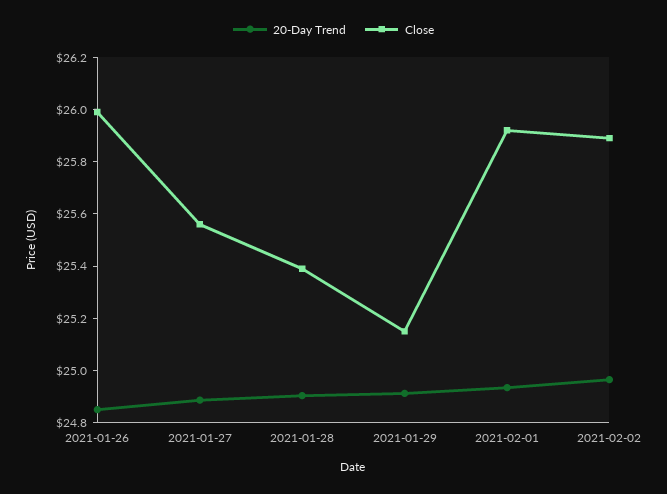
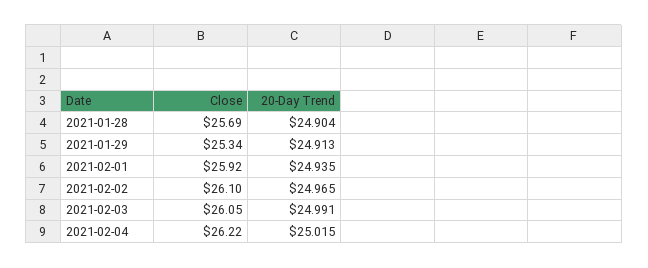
20-Day Trend, 2021-01-26: 24.85 -> none
Close, 2021-01-26: 26 -> none
20-Day Trend, 2021-01-27: 24.9 -> none
Close, 2021-01-27: 25.55 -> none
Close, 2021-01-28: 25.4 -> 25.69
Close, 2021-01-29: 25.15 -> 25.34
Close, 2021-02-02: 25.9 -> 26.1
Close, 2021-02-03: none -> 26.05
20-Day Trend, 2021-02-03: none -> 24.991
Close, 2021-02-04: none -> 26.22
20-Day Trend, 2021-02-04: none -> 25.015

